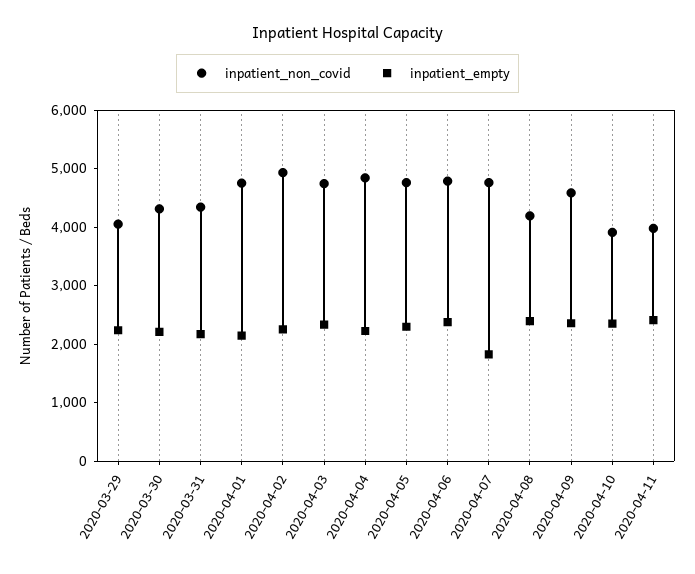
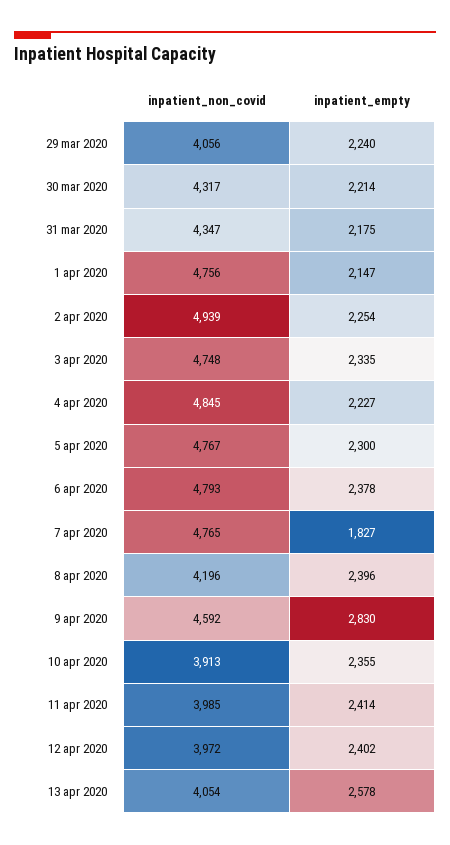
inpatient_empty, 2020-04-09: 2400 -> 2830
inpatient_non_covid, 12 apr 2020: none -> 3972
inpatient_empty, 12 apr 2020: none -> 2402
inpatient_non_covid, 13 apr 2020: none -> 4054
inpatient_empty, 13 apr 2020: none -> 2578

